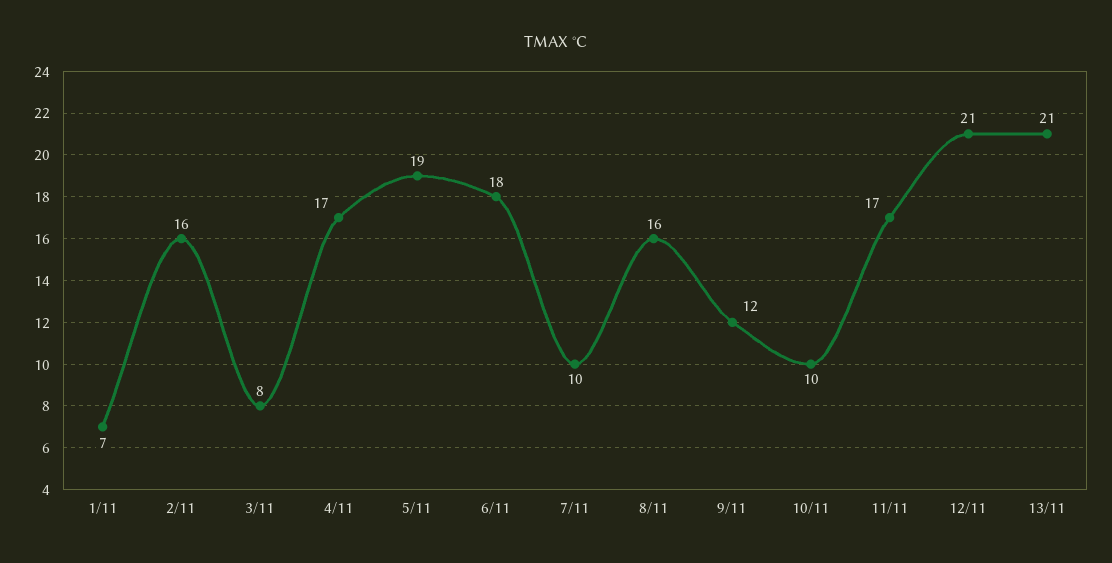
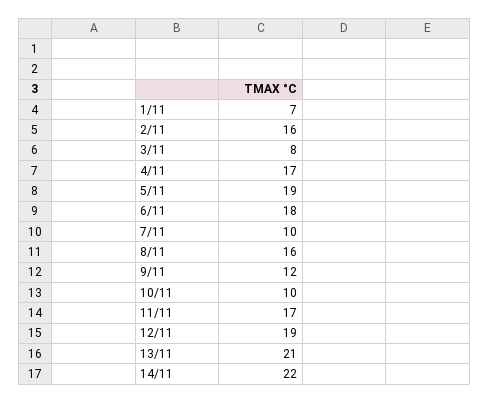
12/11: 21 -> 19
14/11: none -> 22

